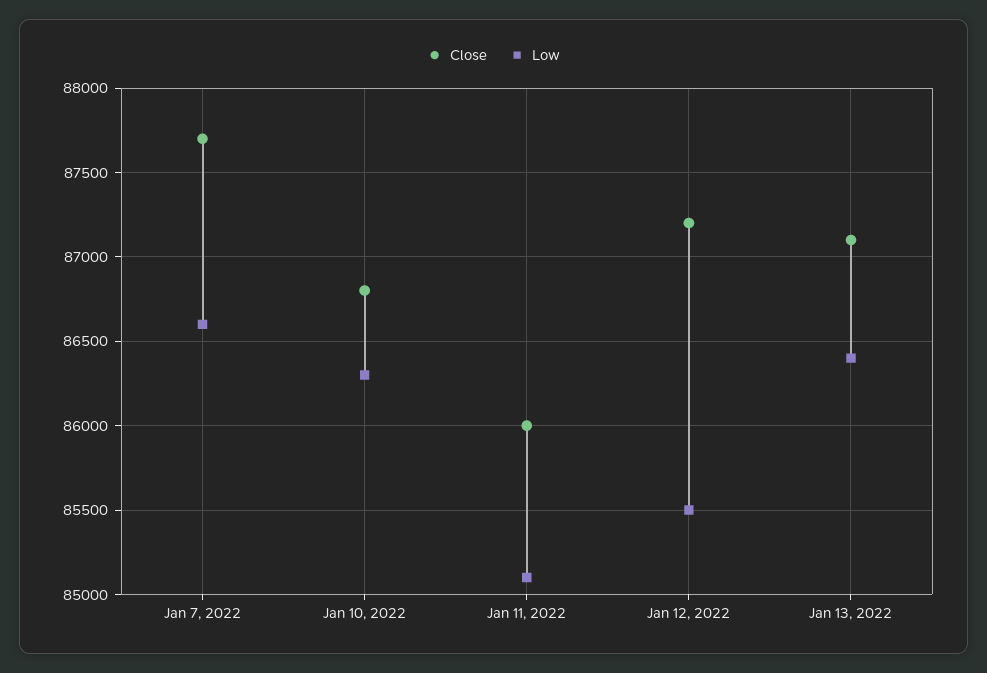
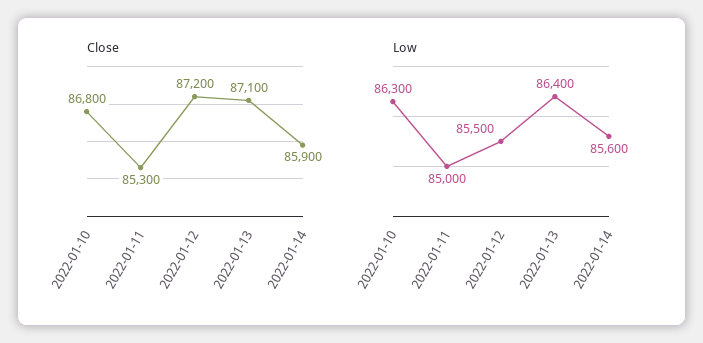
Close, Jan 7, 2022: 87700 -> none
Low, Jan 7, 2022: 86600 -> none
Close, Jan 11, 2022: 86000 -> 85300
Low, Jan 11, 2022: 85100 -> 85000
Close, 2022-01-14: none -> 85900
Low, 2022-01-14: none -> 85600

